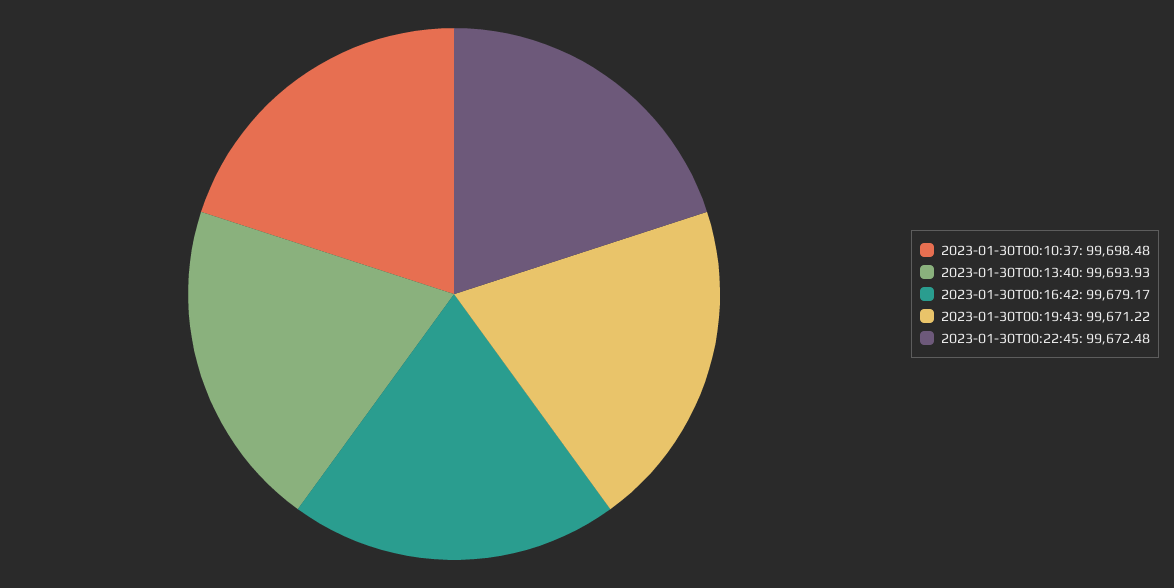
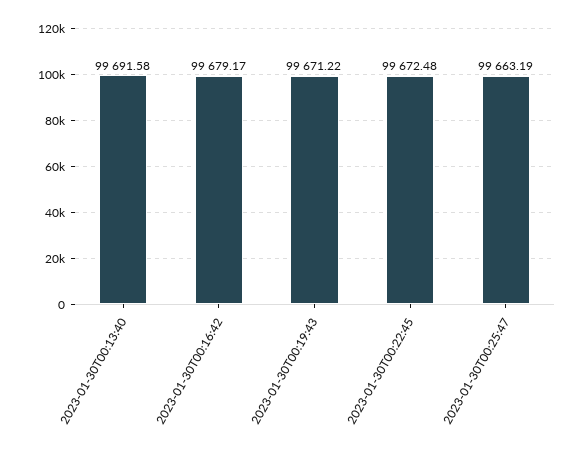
2023-01-30T00:10:37: 99698.48 -> none
2023-01-30T00:13:40: 99693.93 -> 99691.58
2023-01-30T00:25:47: none -> 99663.19

